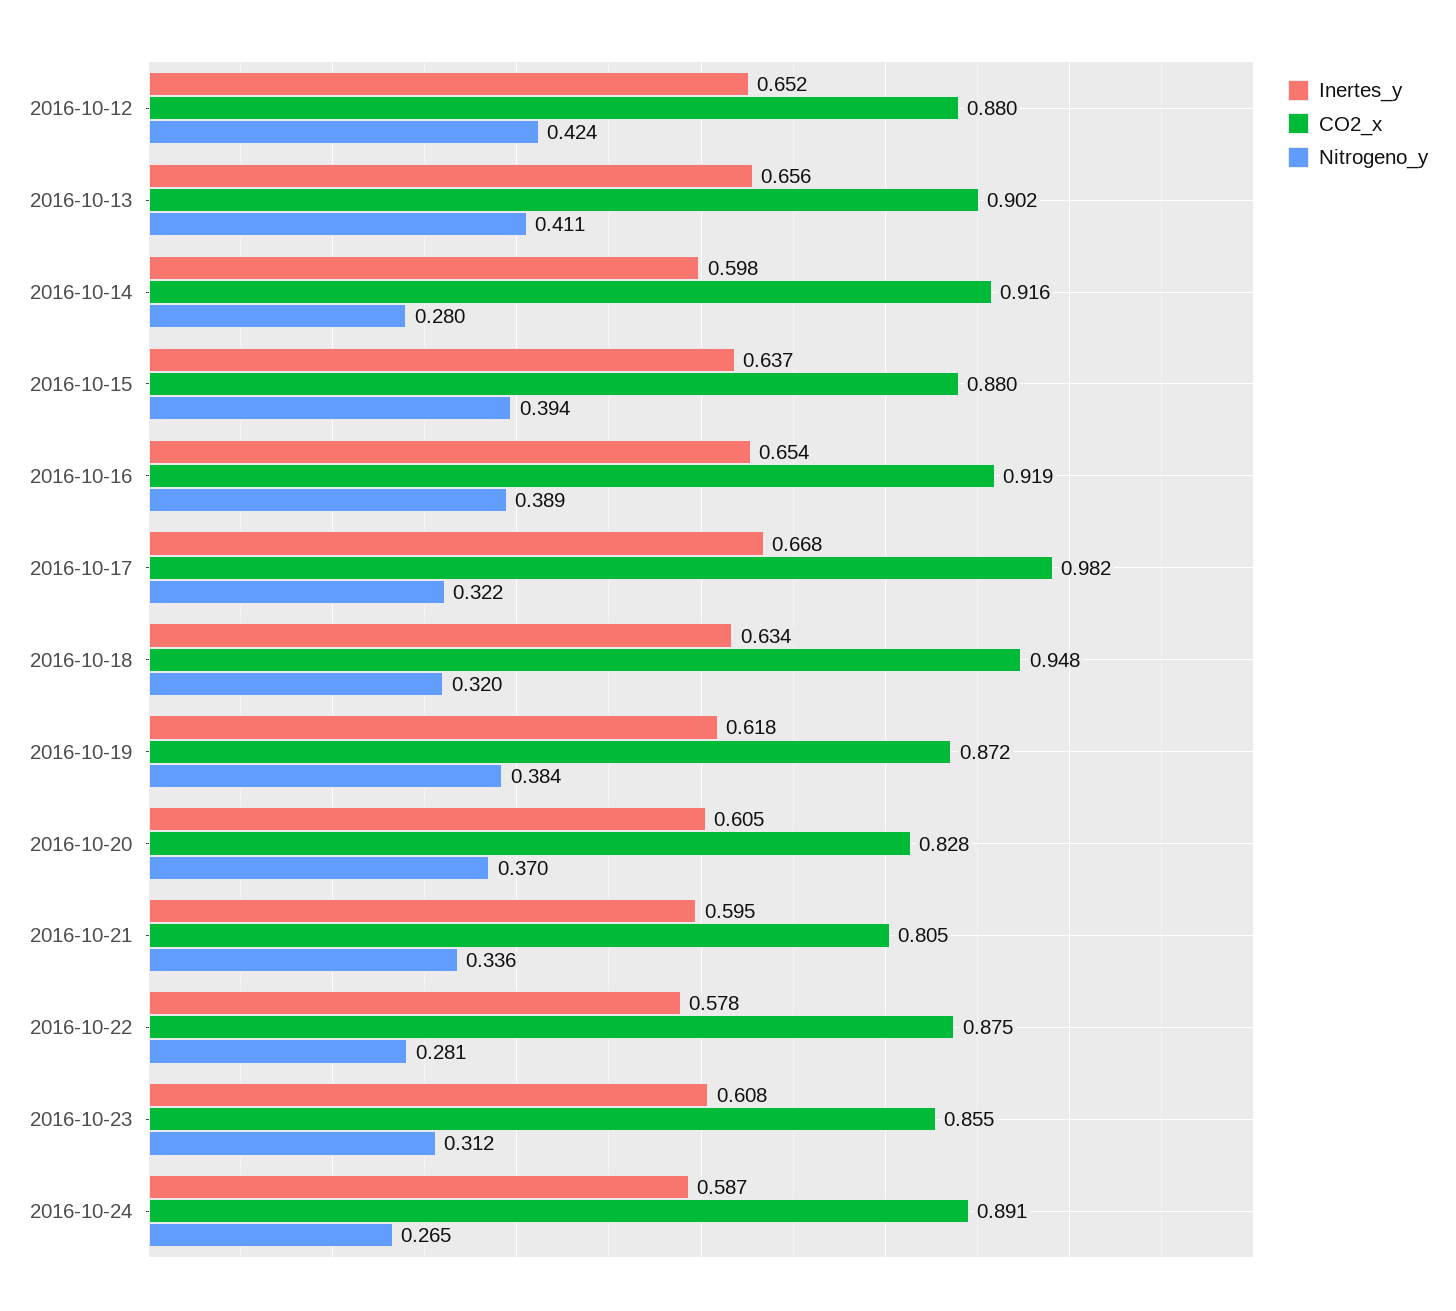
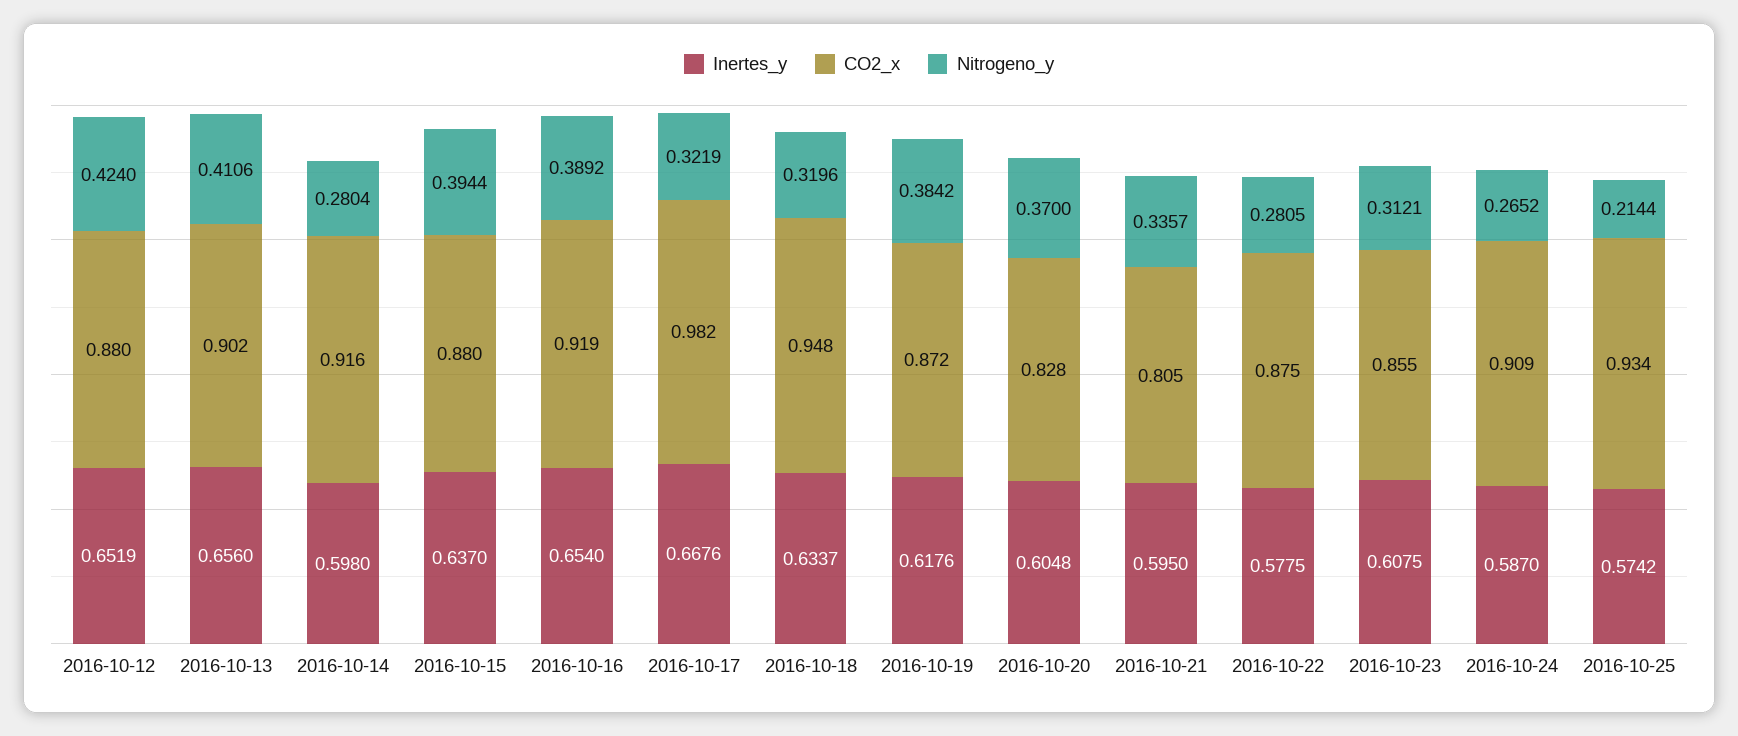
CO2_x, 2016-10-24: 0.891 -> 0.909
Inertes_y, 2016-10-25: none -> 0.5742
CO2_x, 2016-10-25: none -> 0.934
Nitrogeno_y, 2016-10-25: none -> 0.2144

